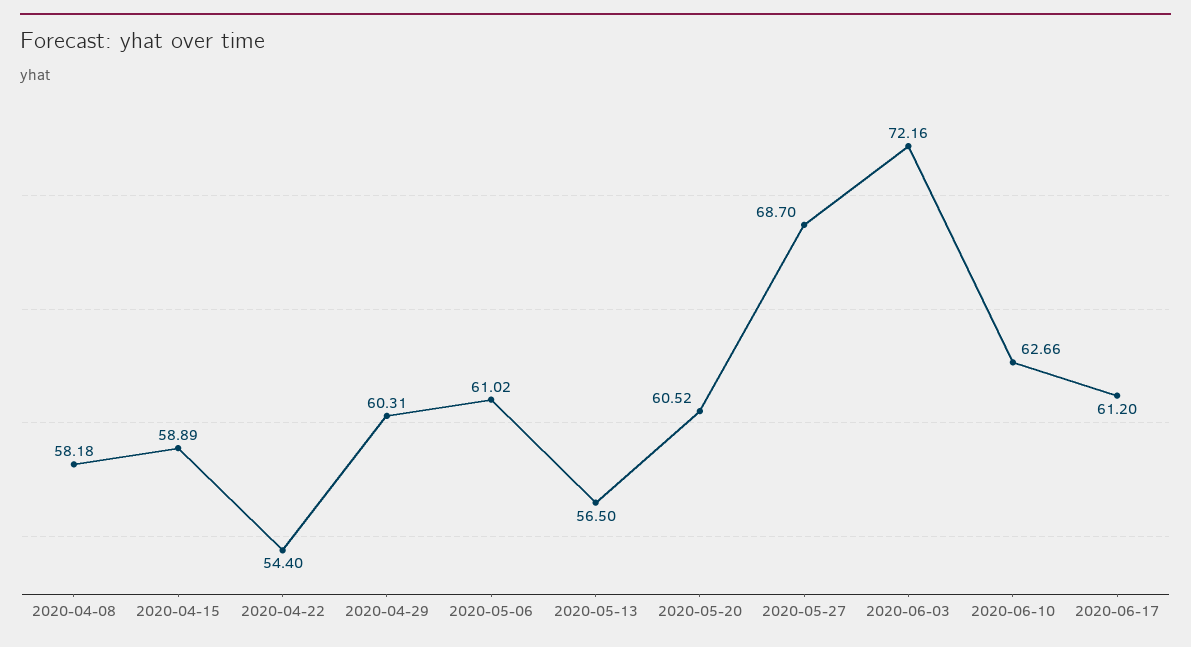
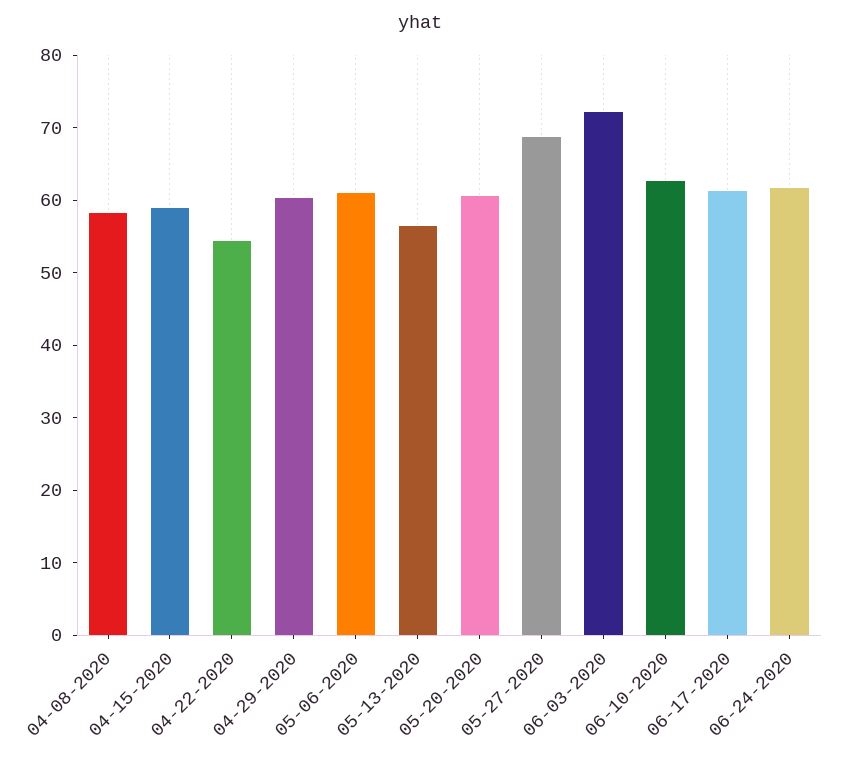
06-24-2020: none -> 62

